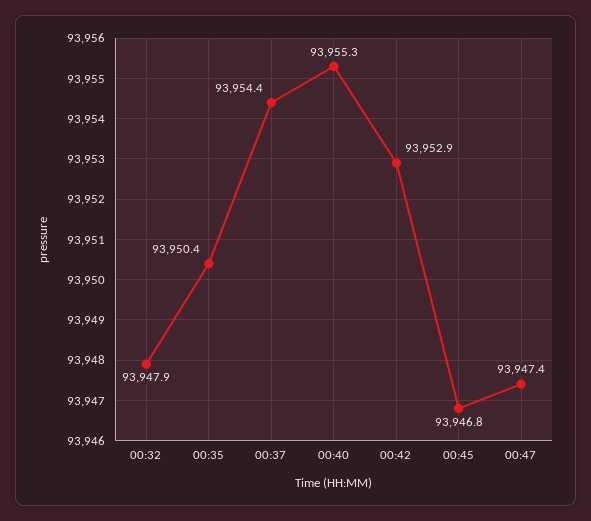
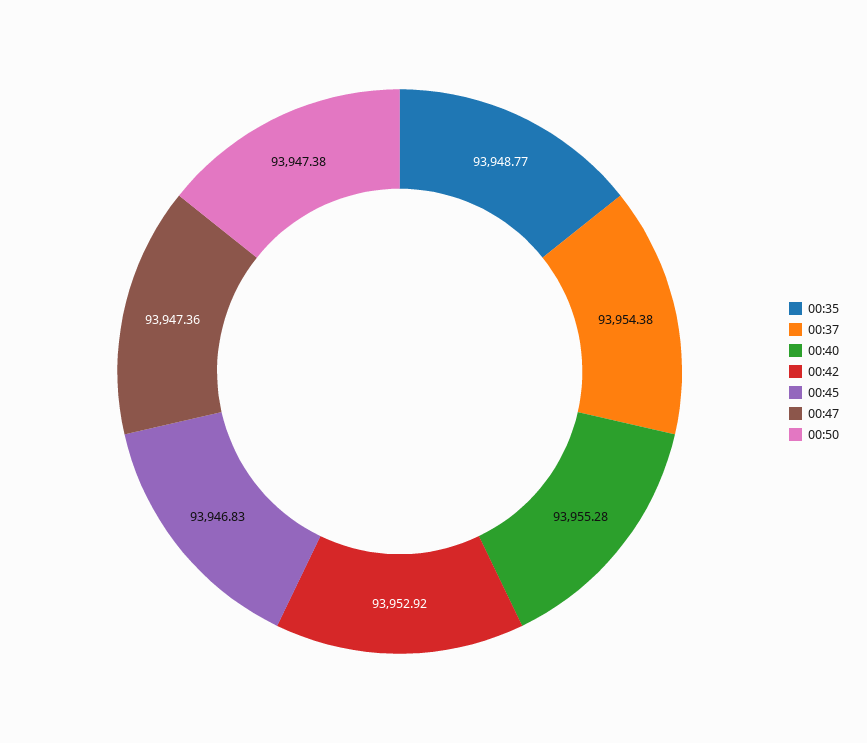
00:32: 93947.9 -> none
00:35: 93950.4 -> 93948.77
00:50: none -> 93947.38

